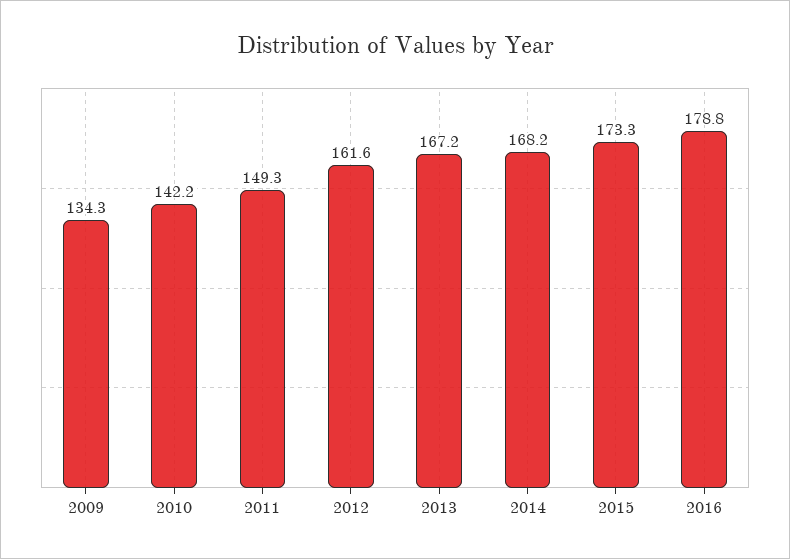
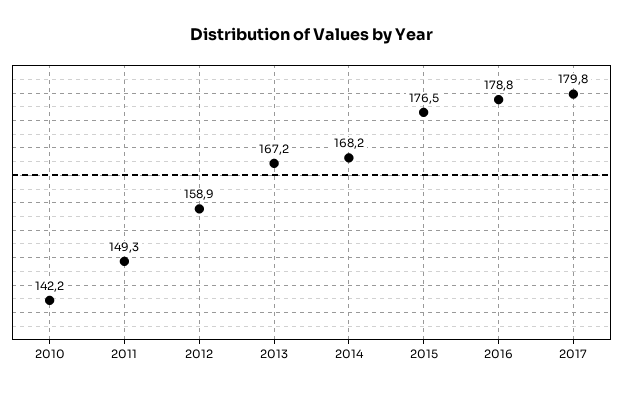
2009: 134.3 -> none
2012: 161.6 -> 158.9
2015: 173.3 -> 176.5
2017: none -> 179.8

